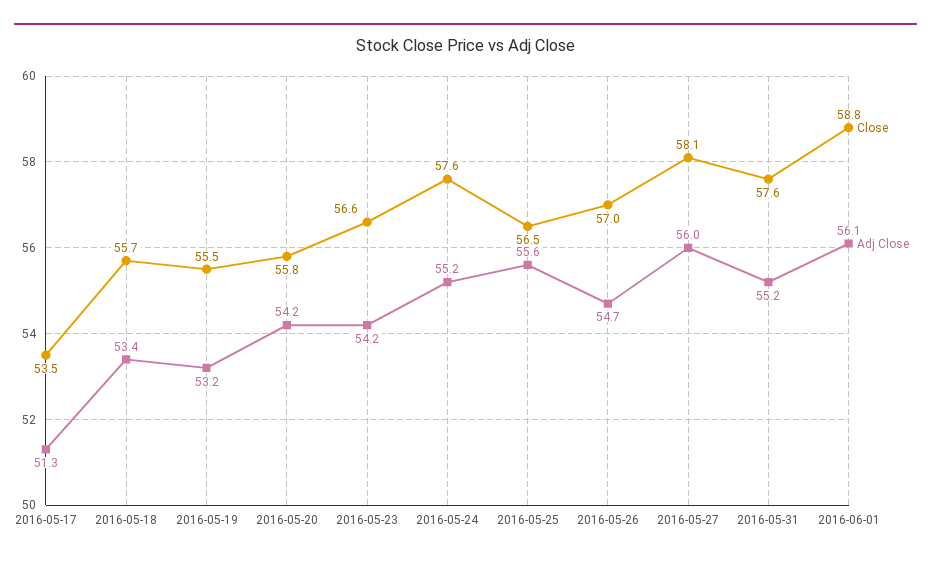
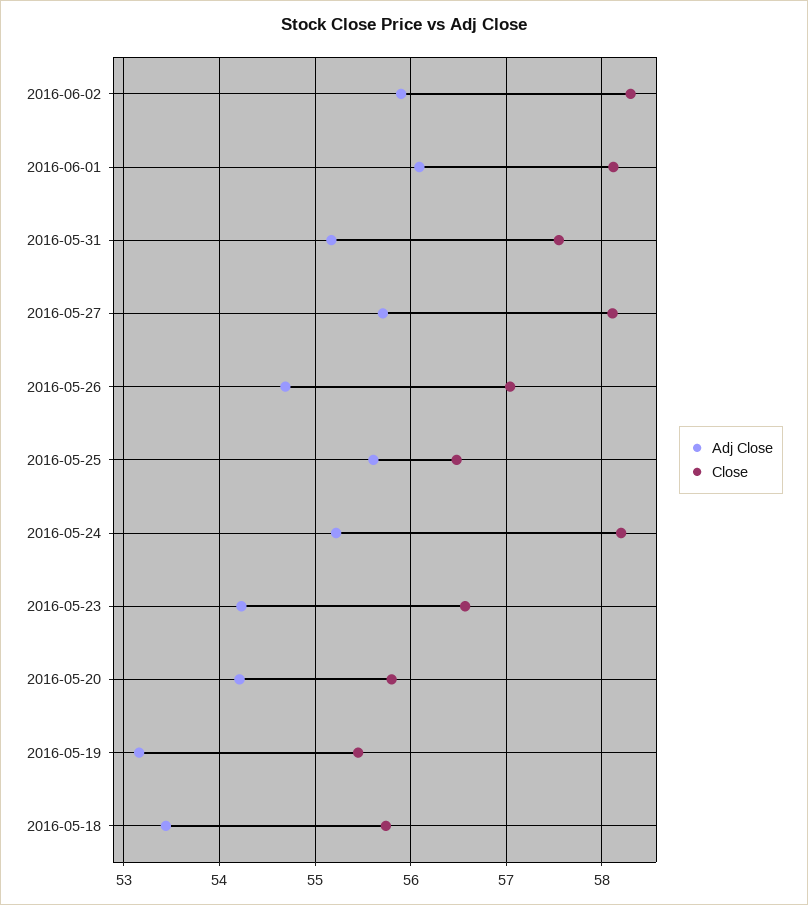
Close, 2016-05-17: 53.5 -> none
Adj Close, 2016-05-17: 51.3 -> none
Close, 2016-05-24: 57.6 -> 58.2
Adj Close, 2016-05-27: 56 -> 55.7
Close, 2016-06-01: 58.8 -> 58.1
Adj Close, 2016-06-02: none -> 55.9
Close, 2016-06-02: none -> 58.3

